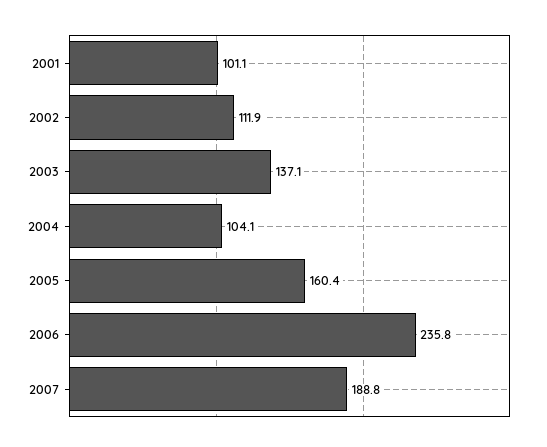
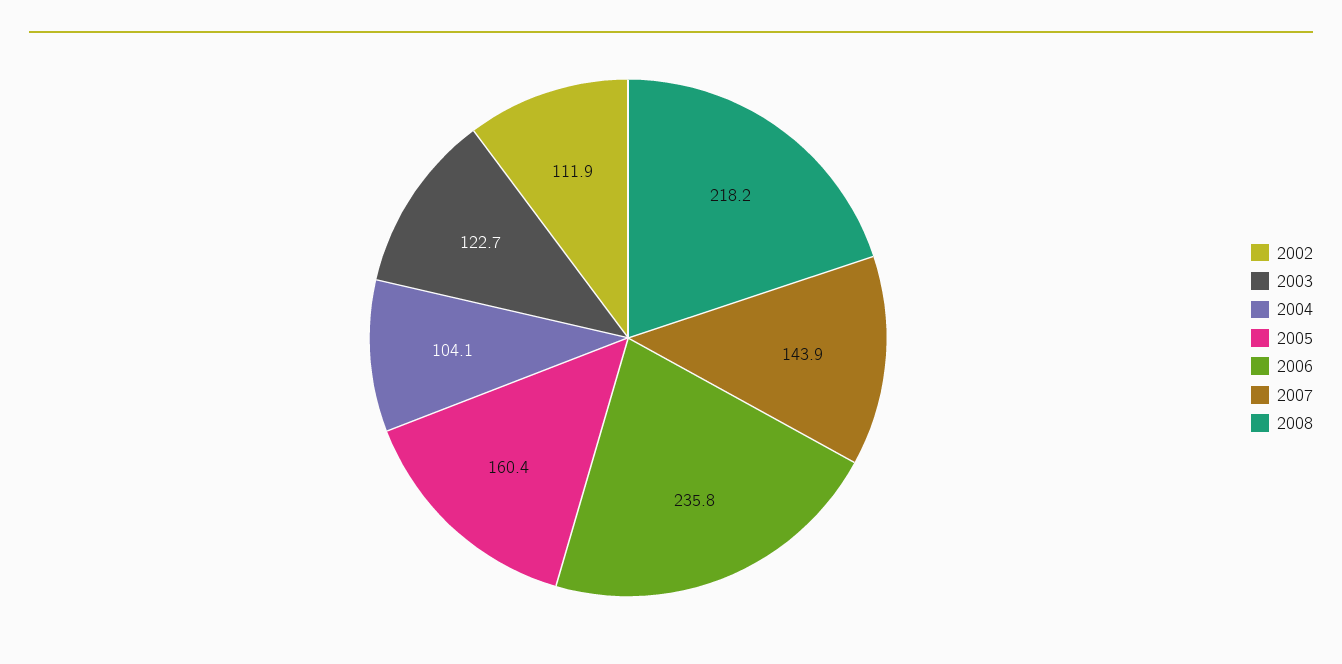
2001: 101.1 -> none
2003: 137.1 -> 122.7
2007: 188.8 -> 143.9
2008: none -> 218.2

